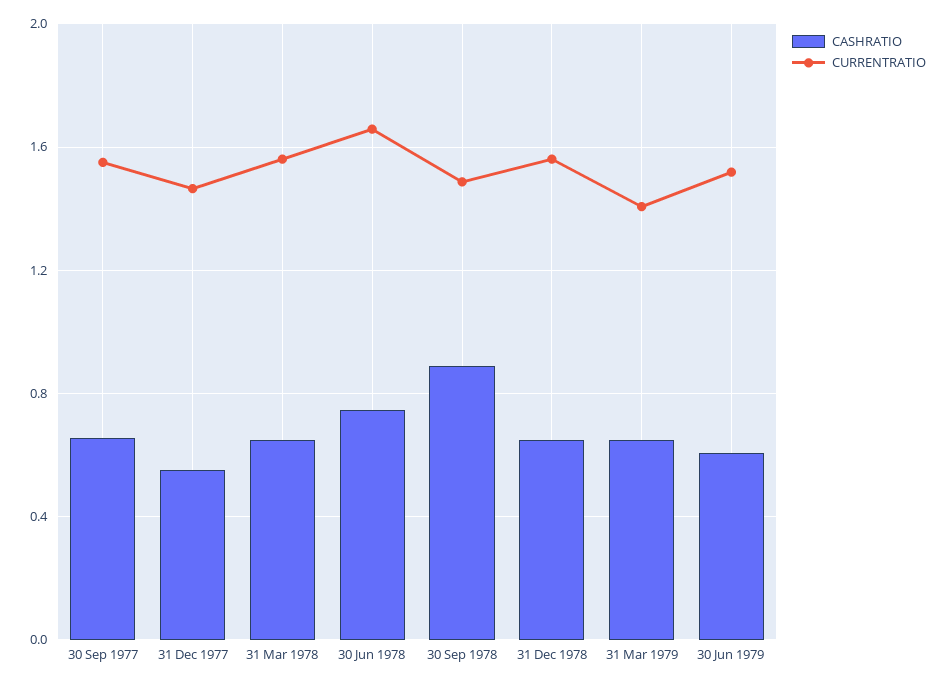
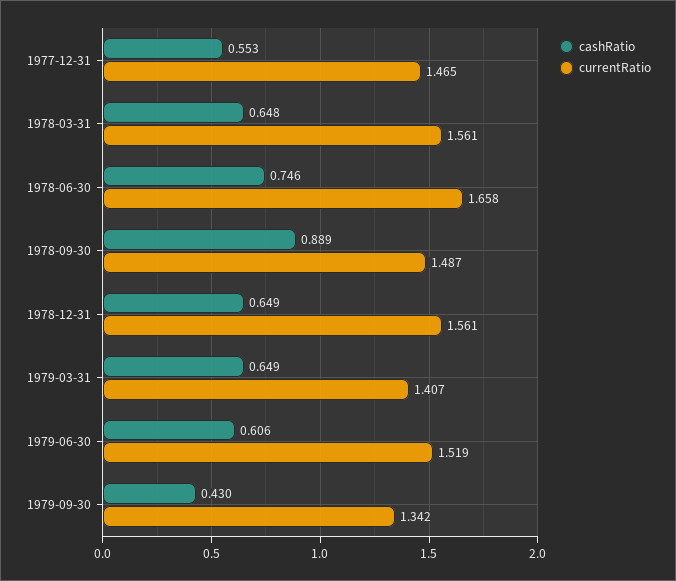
CASHRATIO, 30 Sep 1977: 0.65 -> none
CURRENTRATIO, 30 Sep 1977: 1.55 -> none
CASHRATIO, 1979-09-30: none -> 0.43
CURRENTRATIO, 1979-09-30: none -> 1.342

